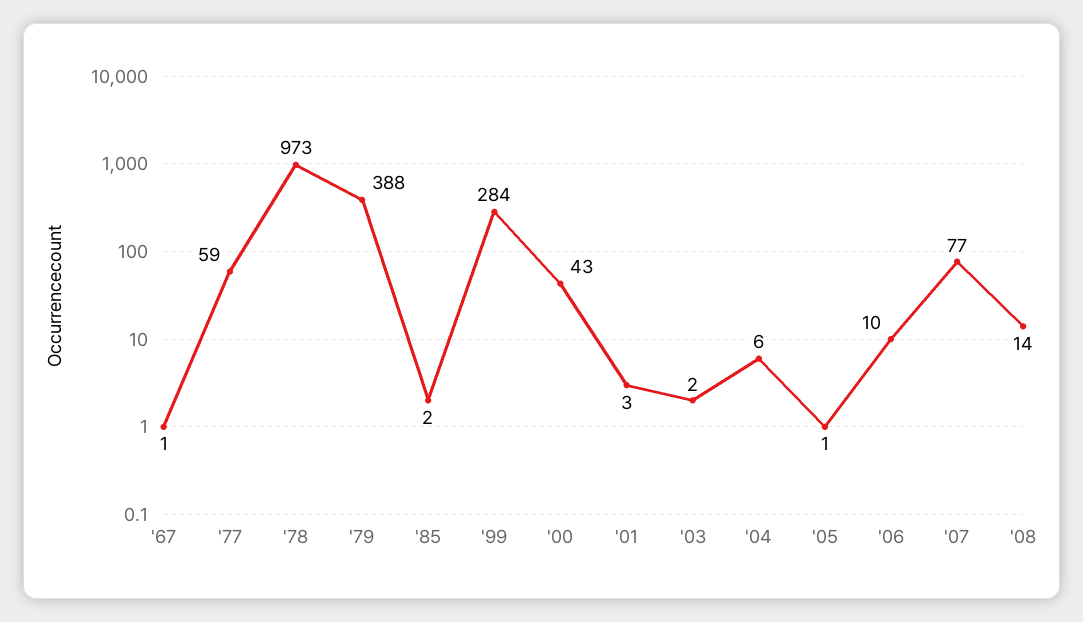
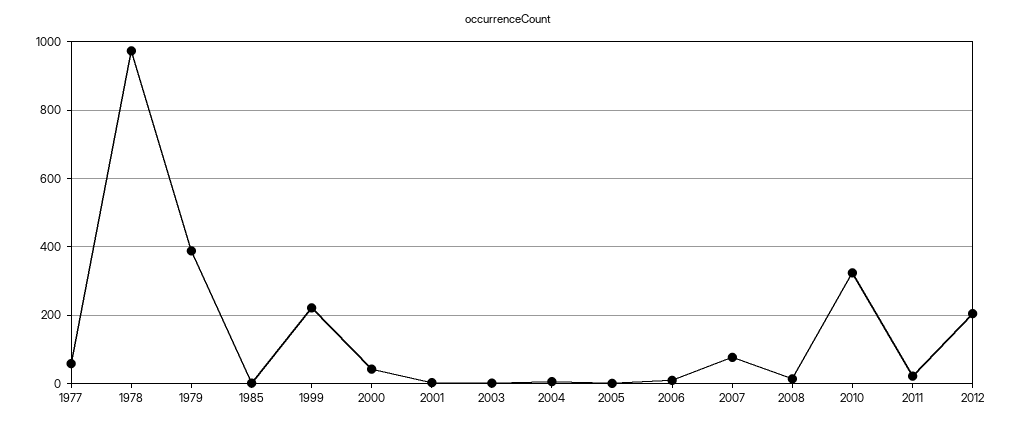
'67: 1 -> none
'99: 284 -> 220
2010: none -> 320
2011: none -> 20
2012: none -> 200

